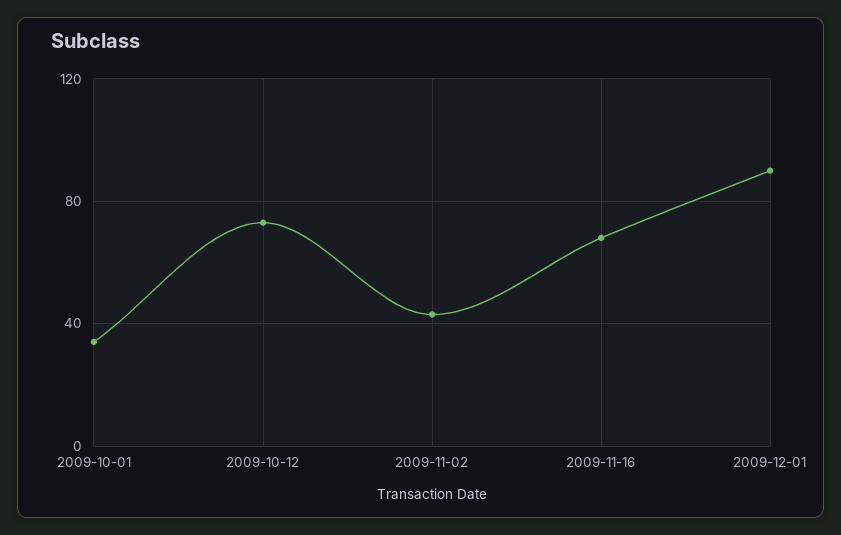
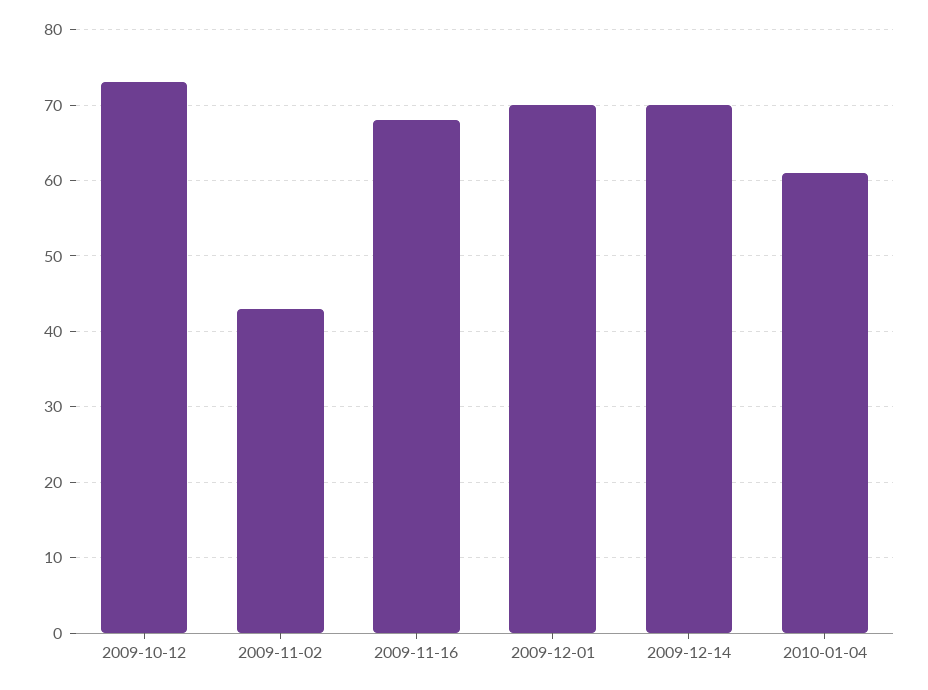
2009-10-01: 35 -> none
2009-12-01: 90 -> 70
2009-12-14: none -> 70
2010-01-04: none -> 61

